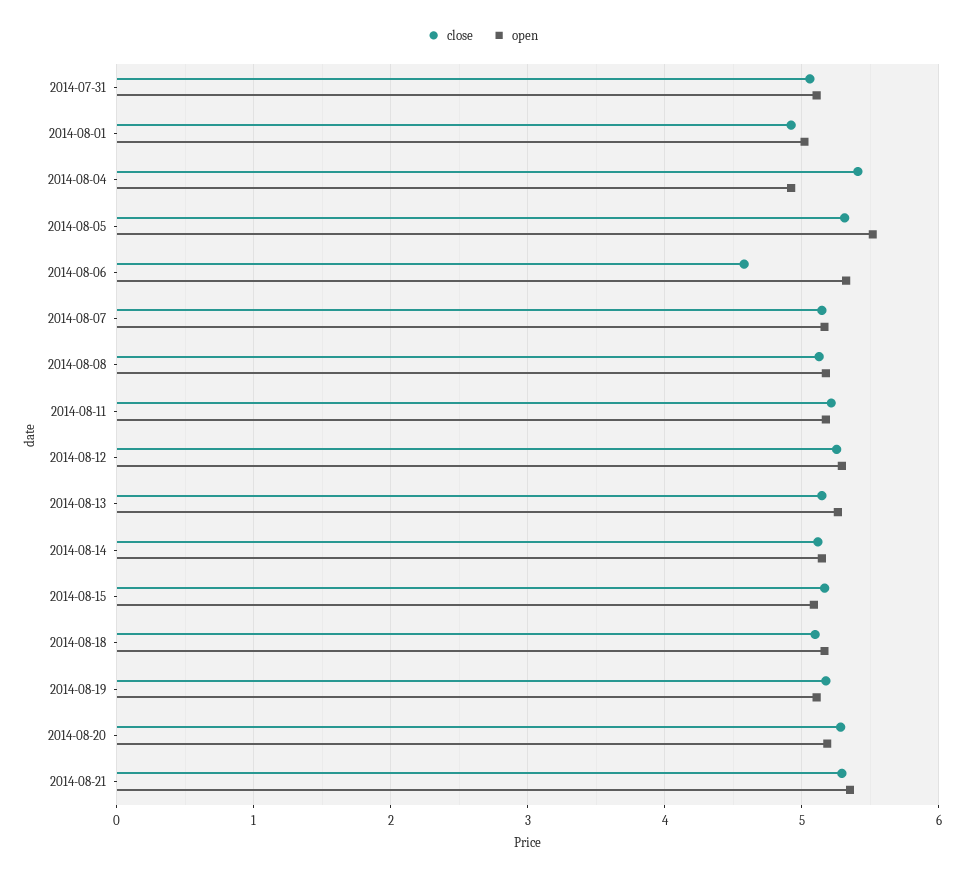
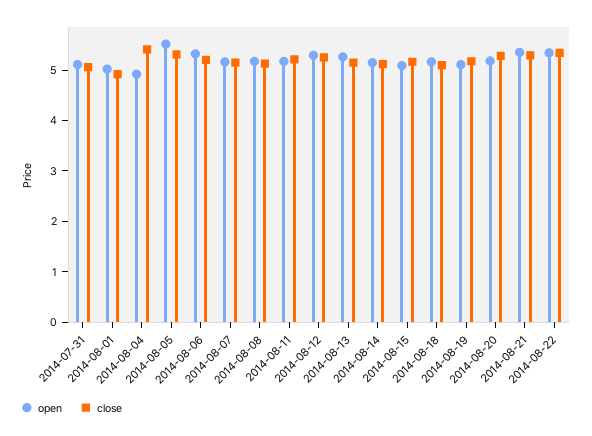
close, 2014-08-06: 4.6 -> 5.2
open, 2014-08-22: none -> 5.4
close, 2014-08-22: none -> 5.4

